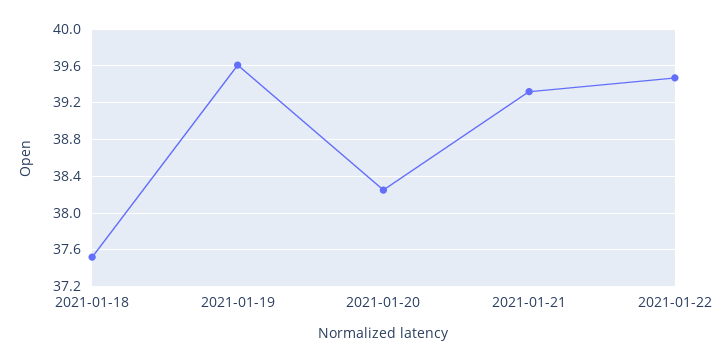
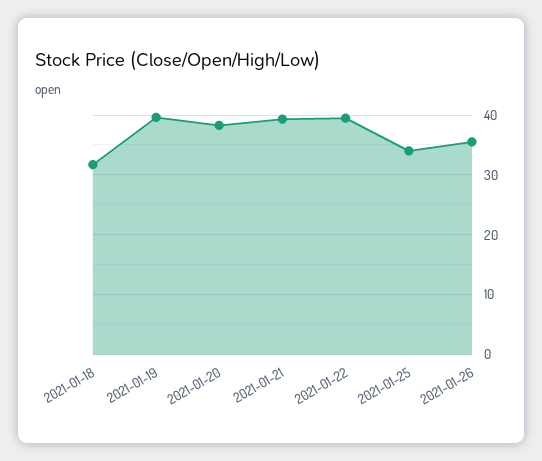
2021-01-18: 37.5 -> 32
2021-01-25: none -> 34
2021-01-26: none -> 36

